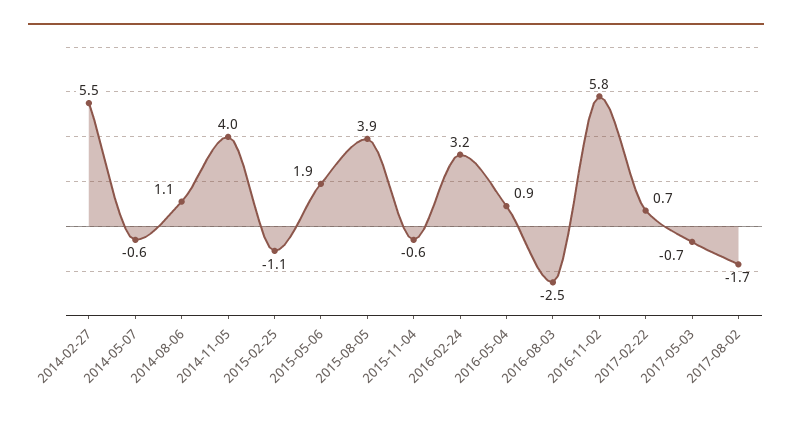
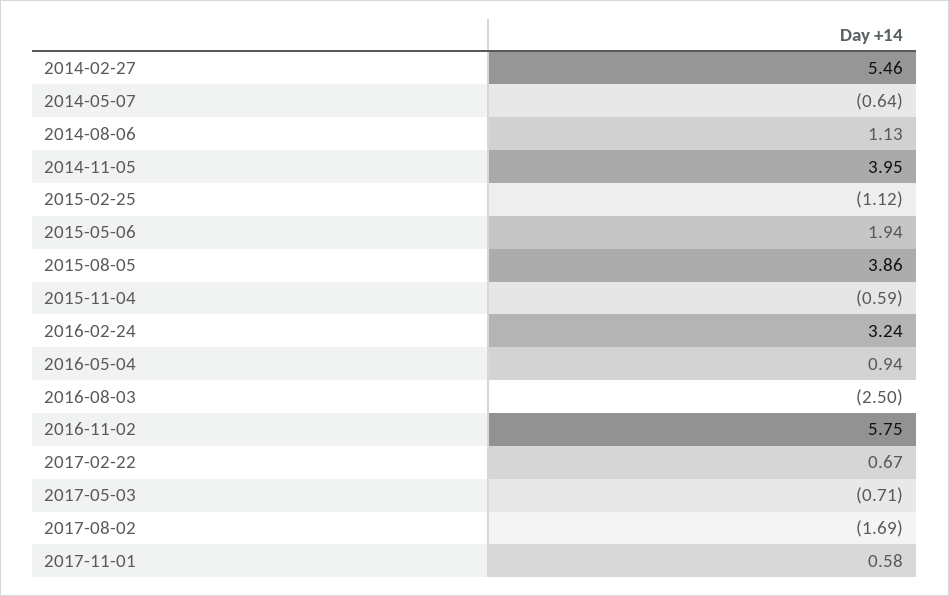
2017-11-01: none -> 0.58

